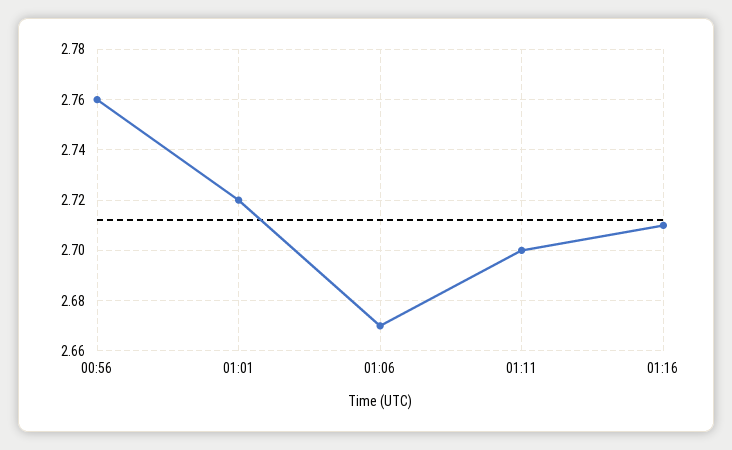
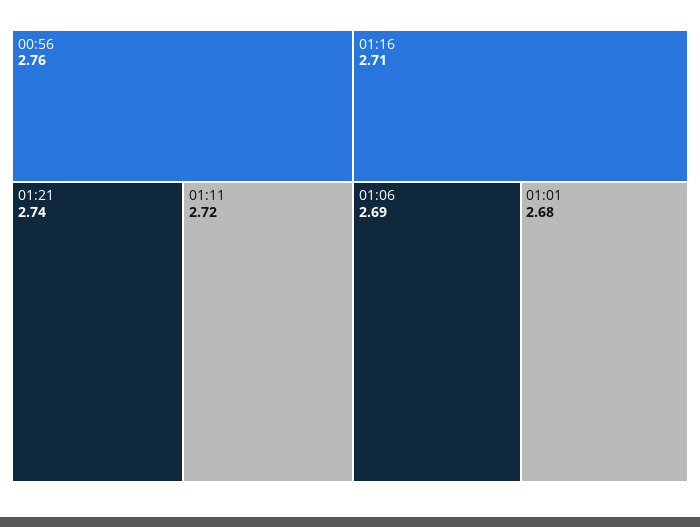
01:01: 2.72 -> 2.68
01:06: 2.67 -> 2.69
01:11: 2.7 -> 2.72
01:21: none -> 2.74

